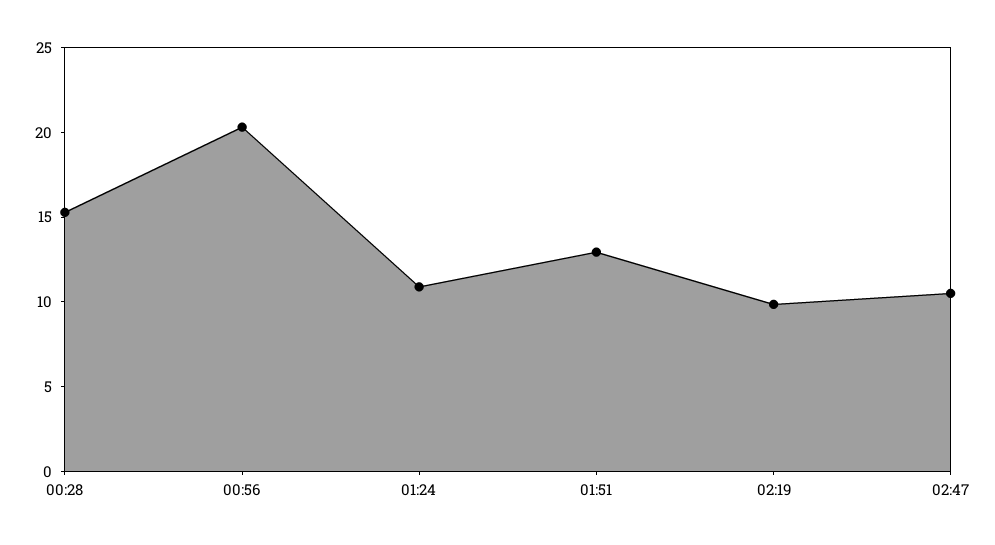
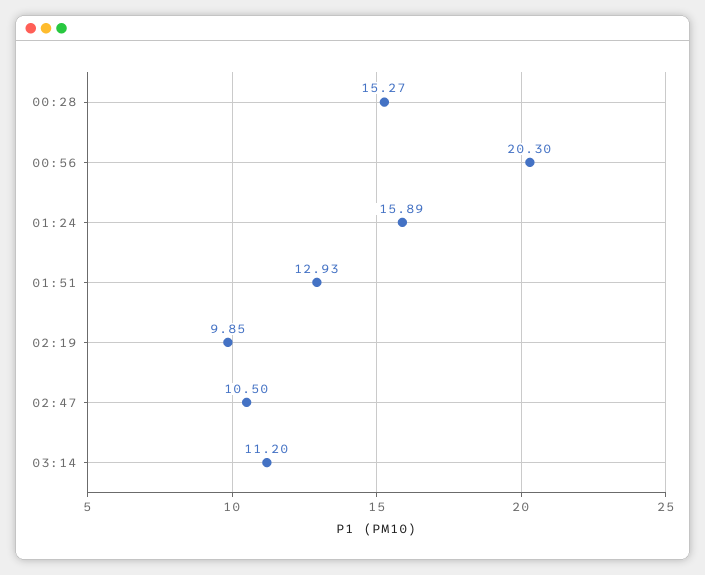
01:24: 11 -> 15.89
03:14: none -> 11.2

